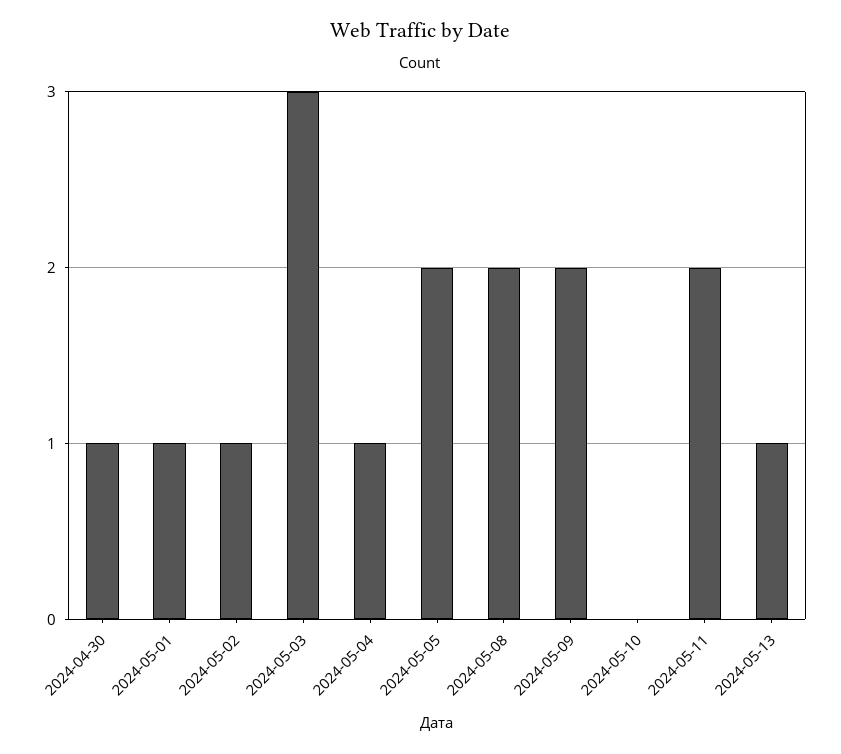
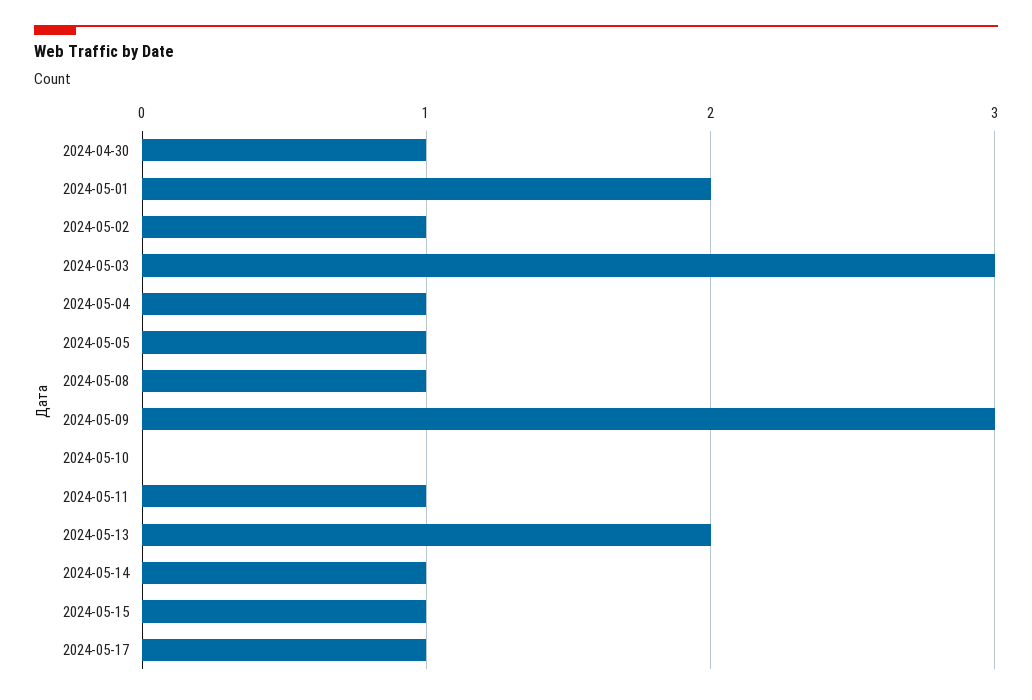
2024-05-01: 1 -> 2
2024-05-05: 2 -> 1
2024-05-08: 2 -> 1
2024-05-09: 2 -> 3
2024-05-11: 2 -> 1
2024-05-13: 1 -> 2
2024-05-14: none -> 1
2024-05-15: none -> 1
2024-05-17: none -> 1

